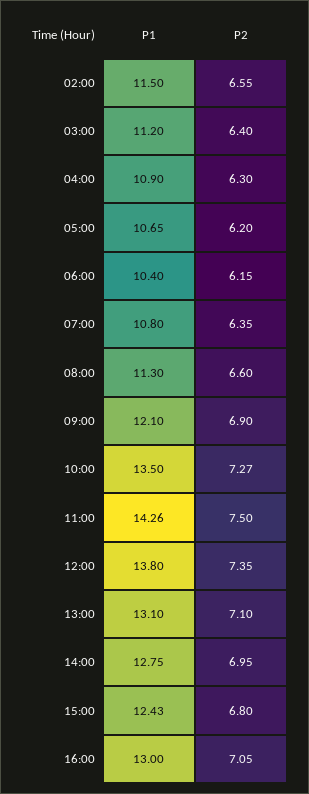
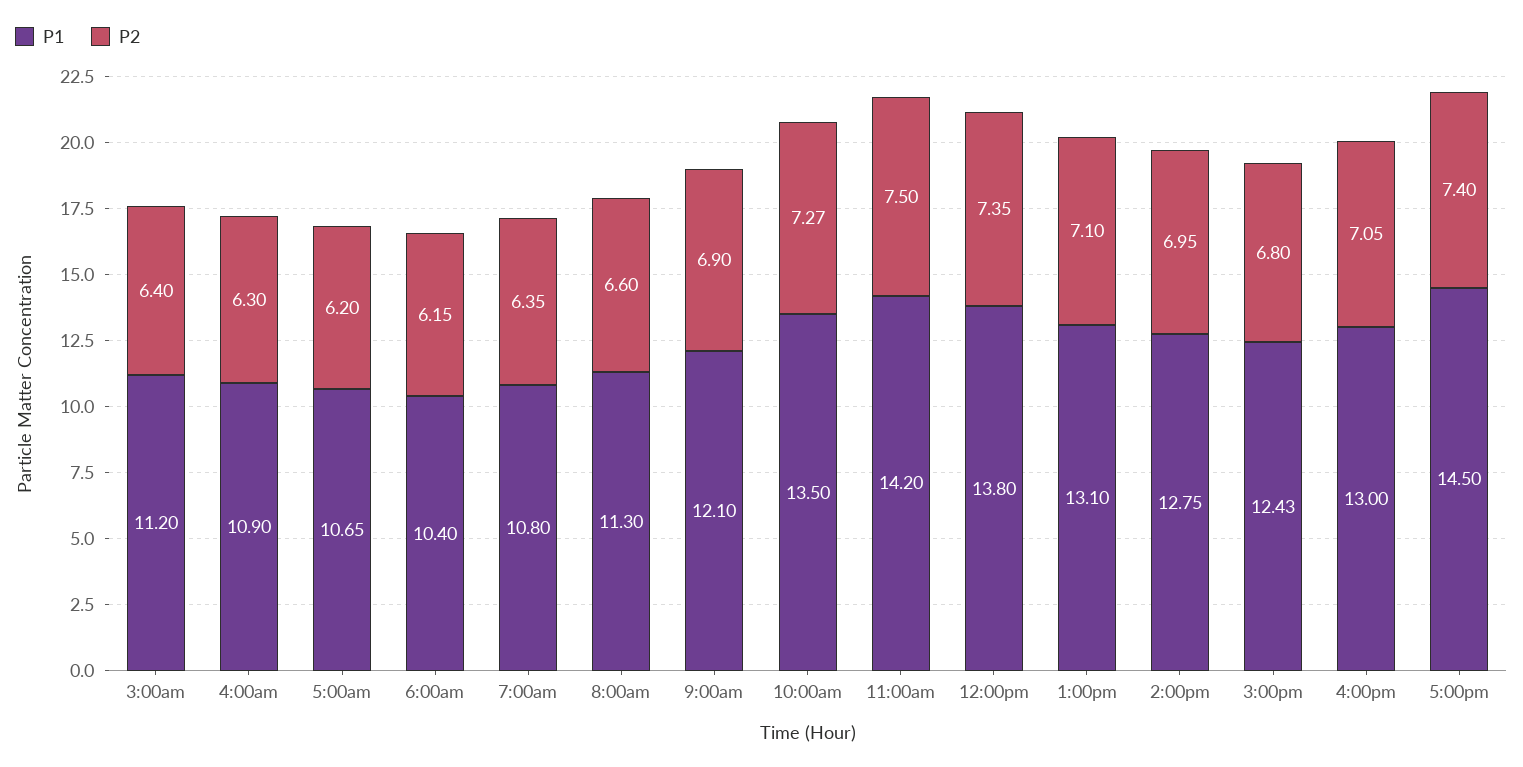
P1, 02:00: 11.5 -> none
P2, 02:00: 6.55 -> none
P1, 11:00: 14.26 -> 14.2
P1, 5:00pm: none -> 14.5
P2, 5:00pm: none -> 7.4

